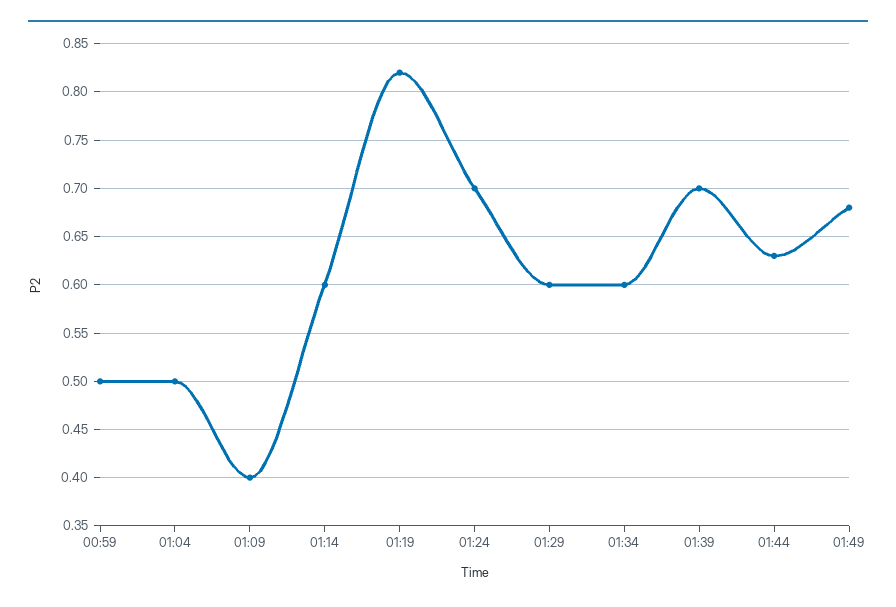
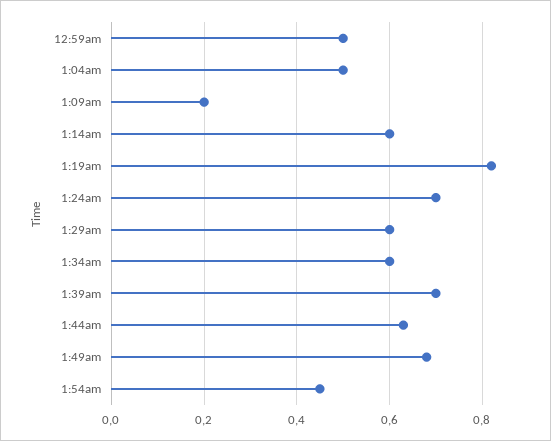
01:09: 0.4 -> 0.2
1:54am: none -> 0.45

